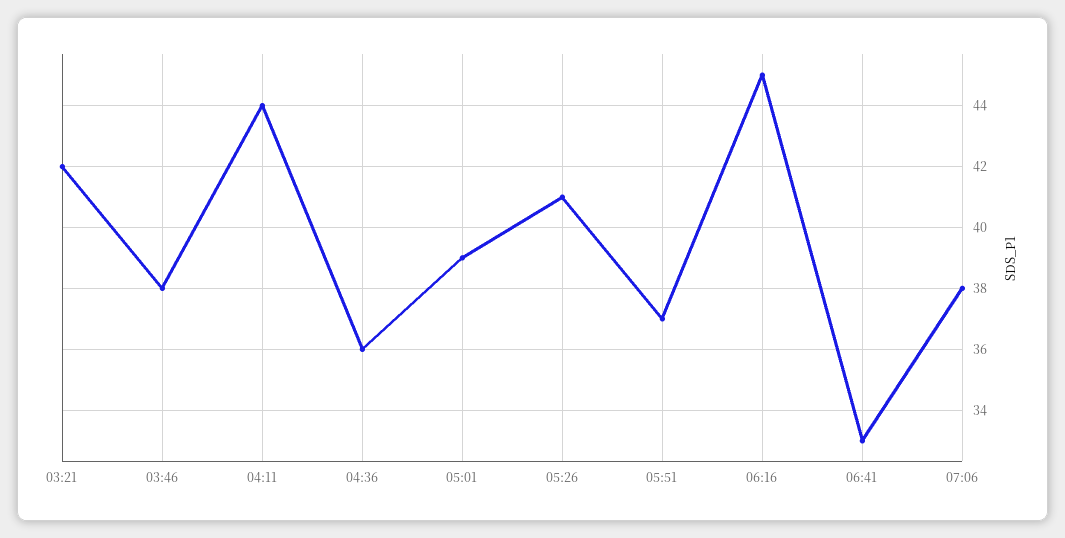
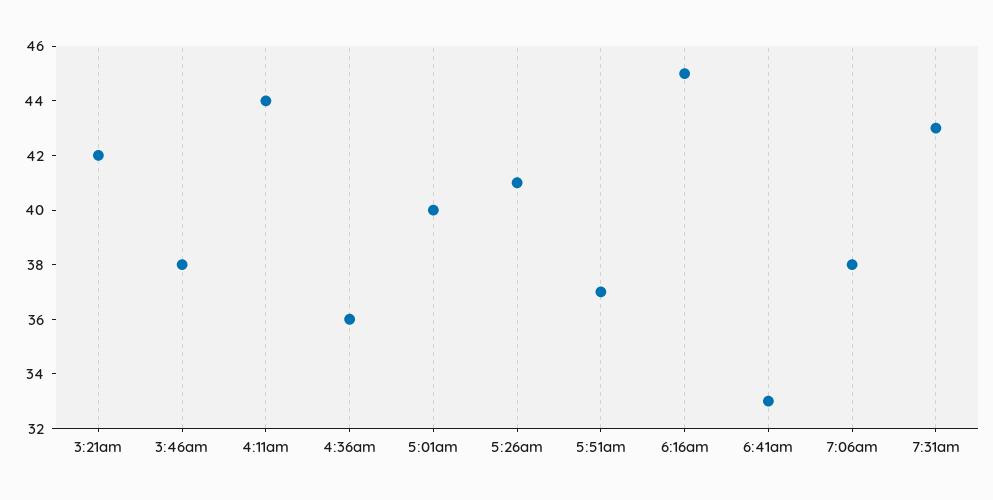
05:01: 39 -> 40
7:31am: none -> 43

